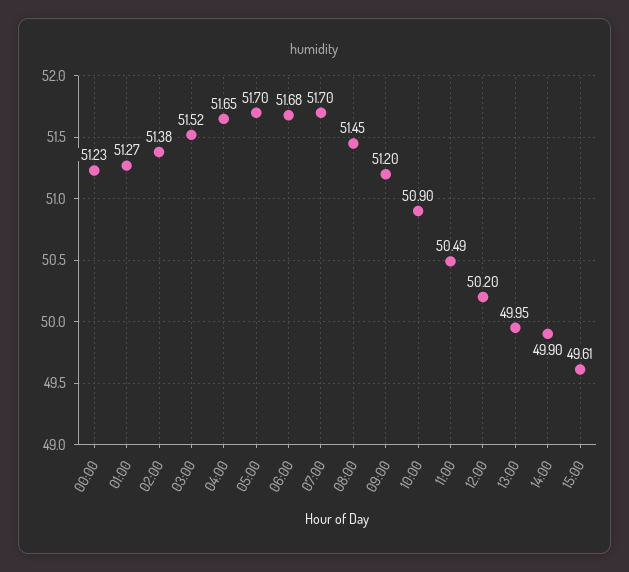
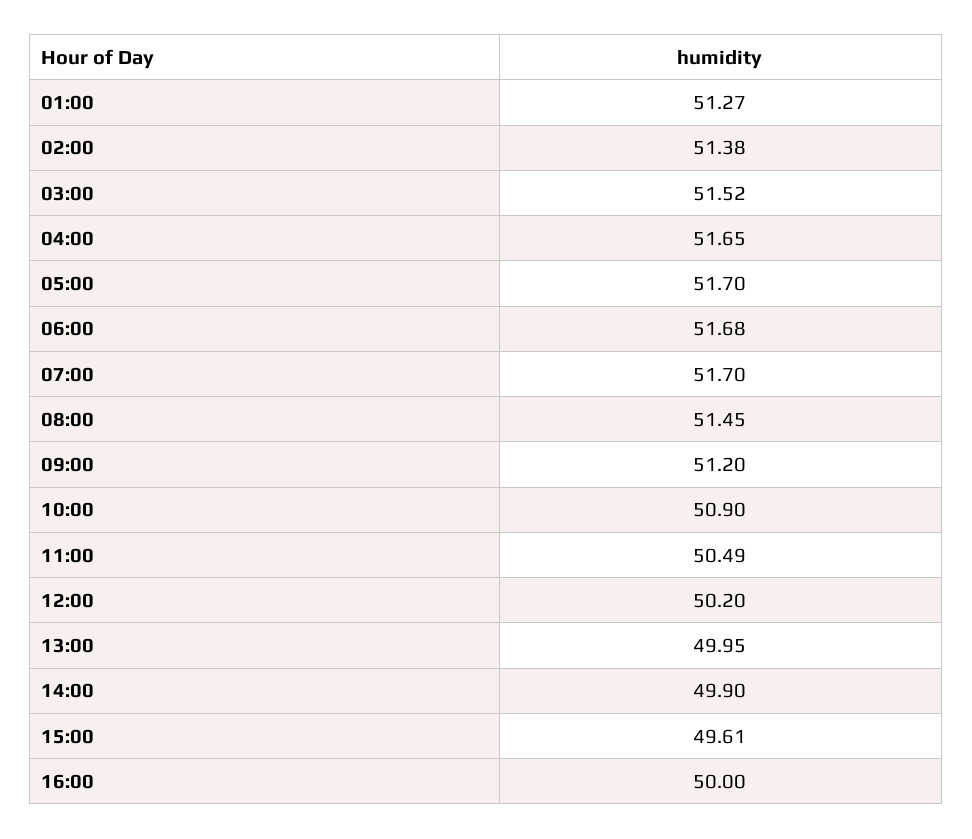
00:00: 51.23 -> none
16:00: none -> 50

